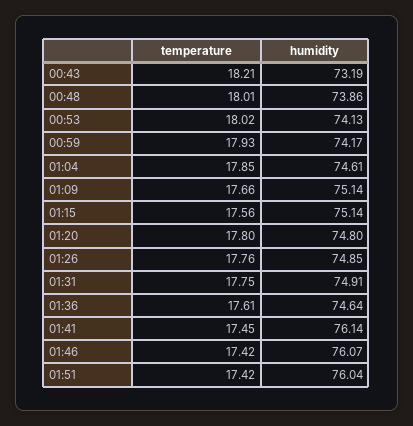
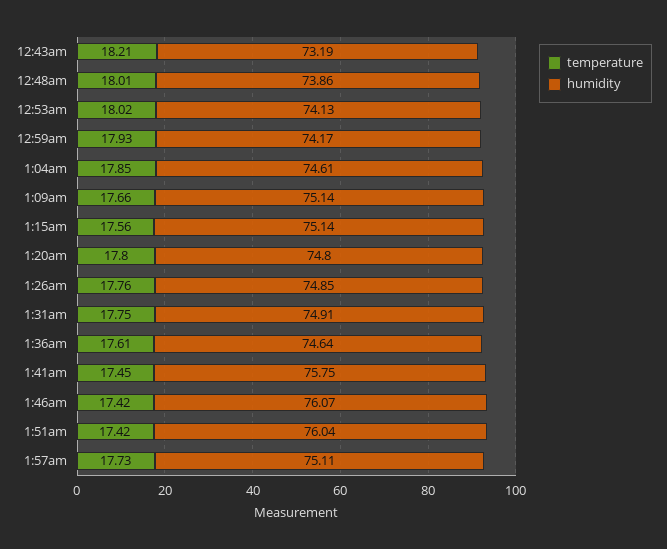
humidity, 01:41: 76.14 -> 75.75
temperature, 1:57am: none -> 17.73
humidity, 1:57am: none -> 75.11

